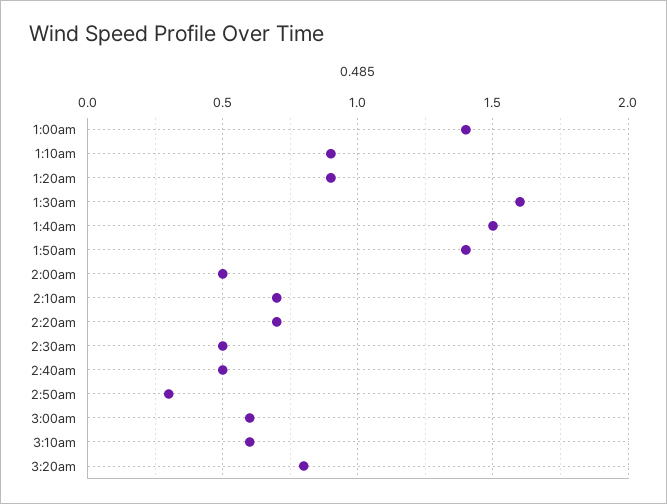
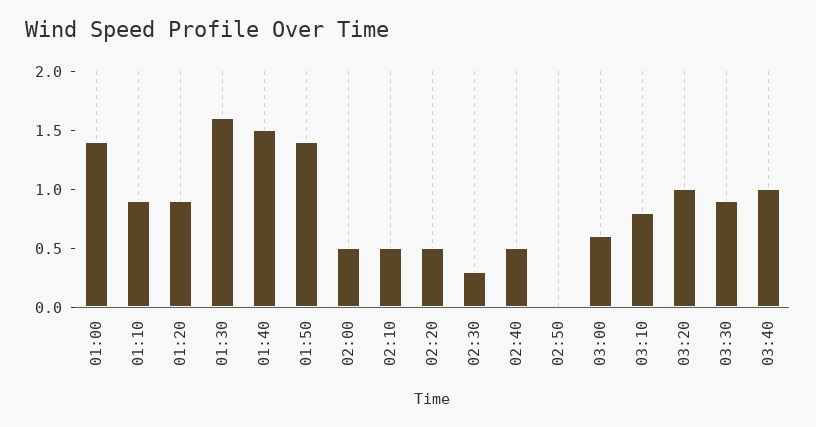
2:10am: 0.7 -> 0.5
2:20am: 0.7 -> 0.5
2:30am: 0.5 -> 0.3
2:50am: 0.3 -> 0
3:10am: 0.6 -> 0.8
3:20am: 0.8 -> 1
03:30: none -> 0.9
03:40: none -> 1

